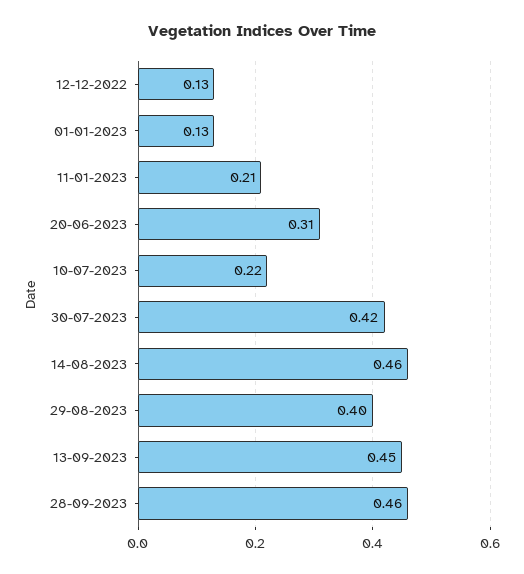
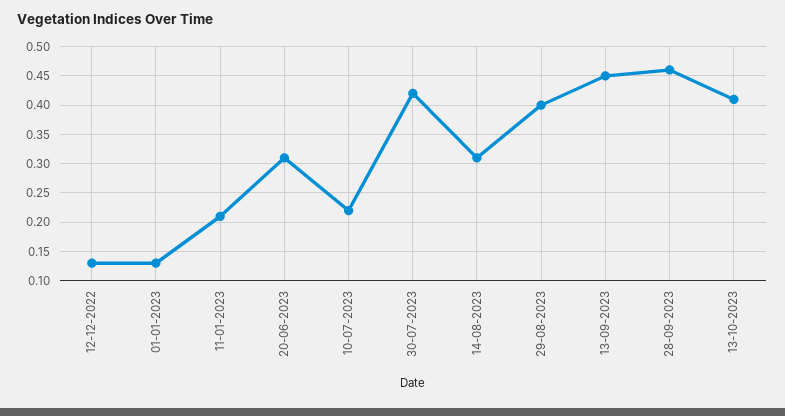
14-08-2023: 0.46 -> 0.3
13-10-2023: none -> 0.4

